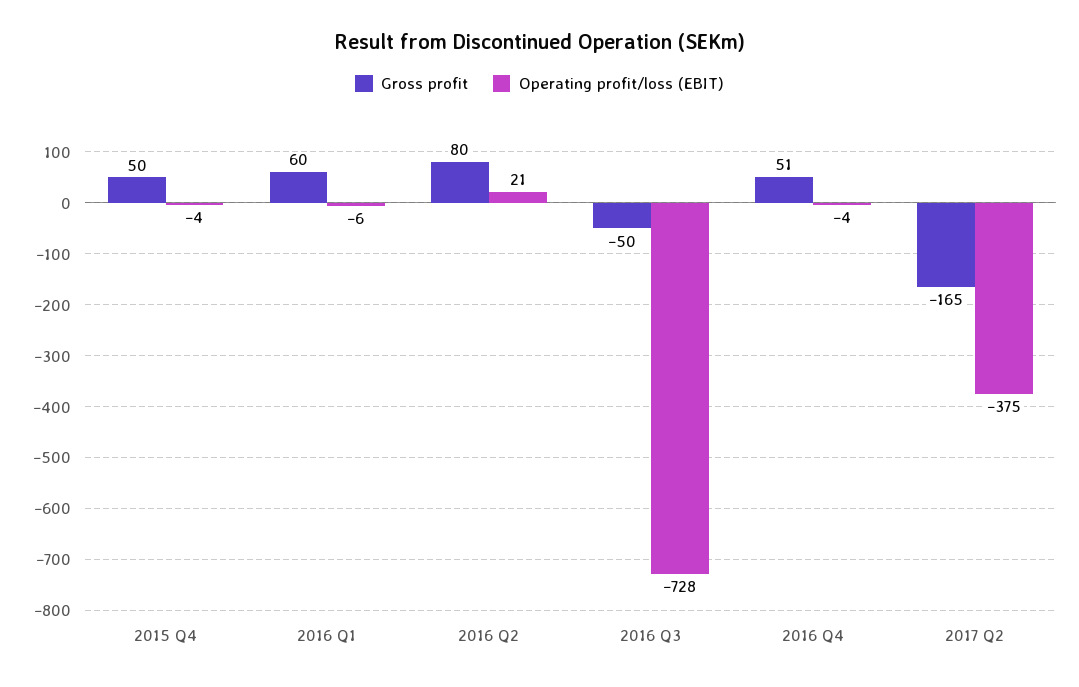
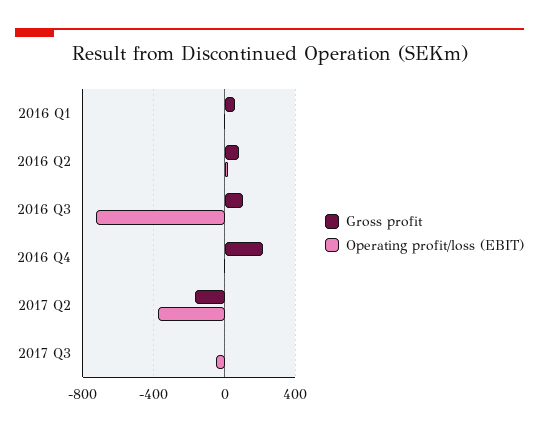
Gross profit, 2015 Q4: 50 -> none
Operating profit/loss (EBIT), 2015 Q4: -4 -> none
Gross profit, 2016 Q3: -50 -> 100
Gross profit, 2016 Q4: 51 -> 200
Gross profit, 2017 Q3: none -> 0
Operating profit/loss (EBIT), 2017 Q3: none -> -50

